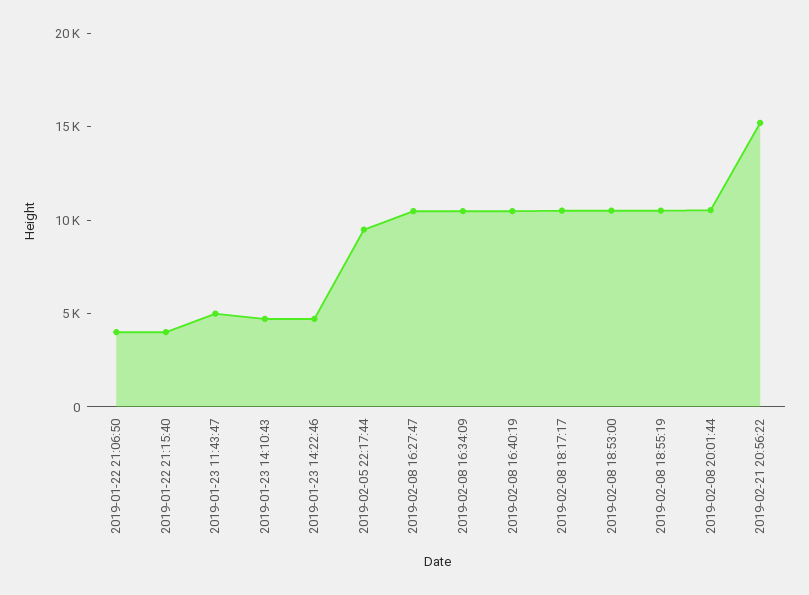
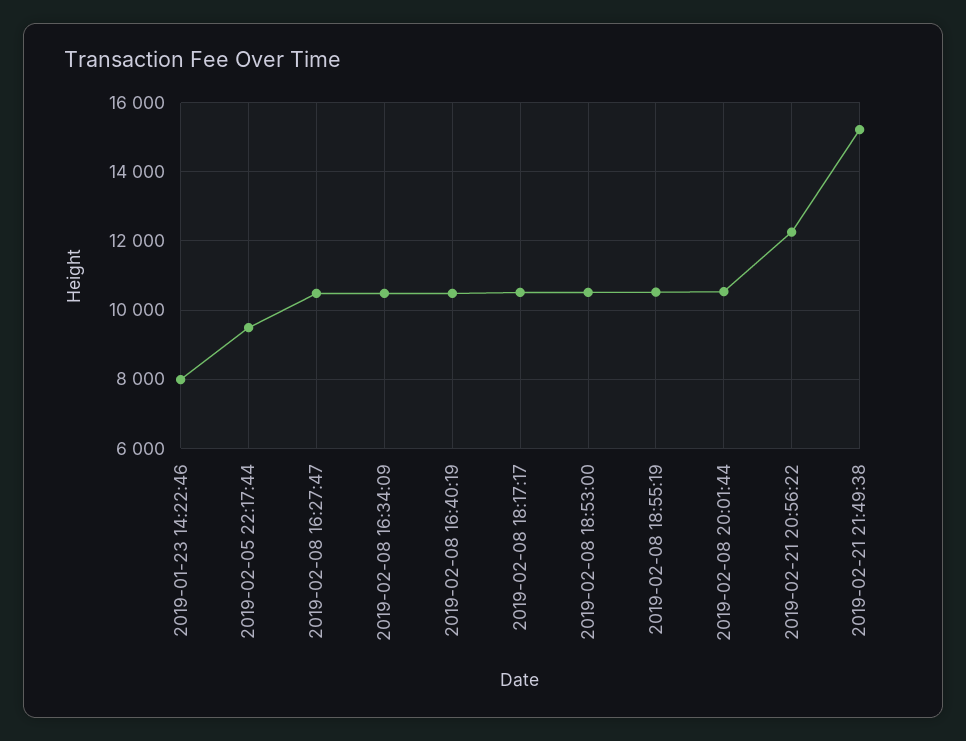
2019-01-22 21:06:50: 4000 -> none
2019-01-22 21:15:40: 4000 -> none
2019-01-23 11:43:47: 5000 -> none
2019-01-23 14:10:43: 5000 -> none
2019-01-23 14:22:46: 5000 -> 8000
2019-02-21 20:56:22: 15000 -> 12200
2019-02-21 21:49:38: none -> 15200

